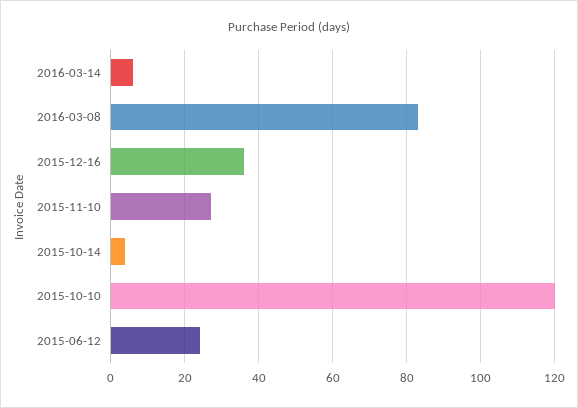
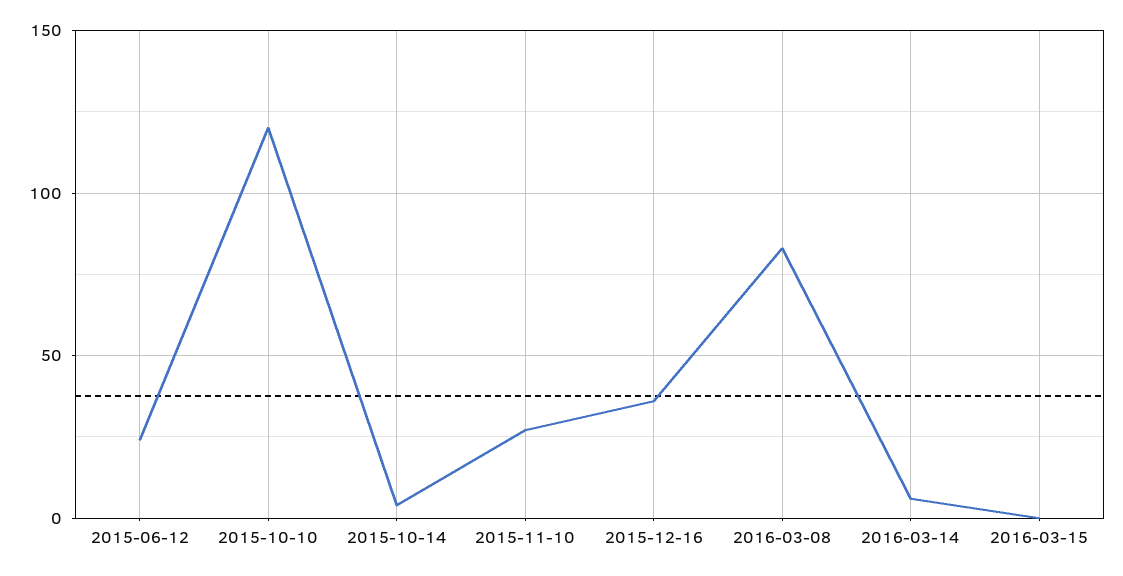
2016-03-15: none -> 0

